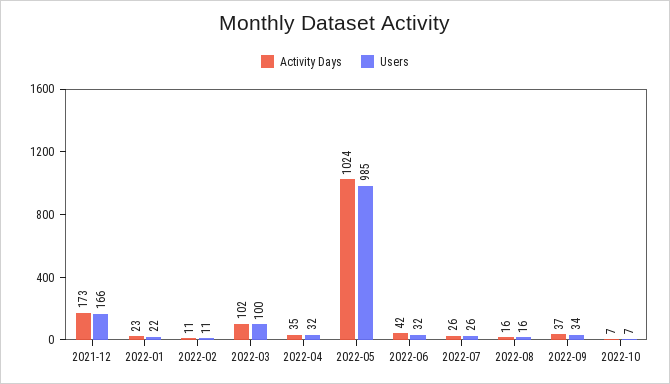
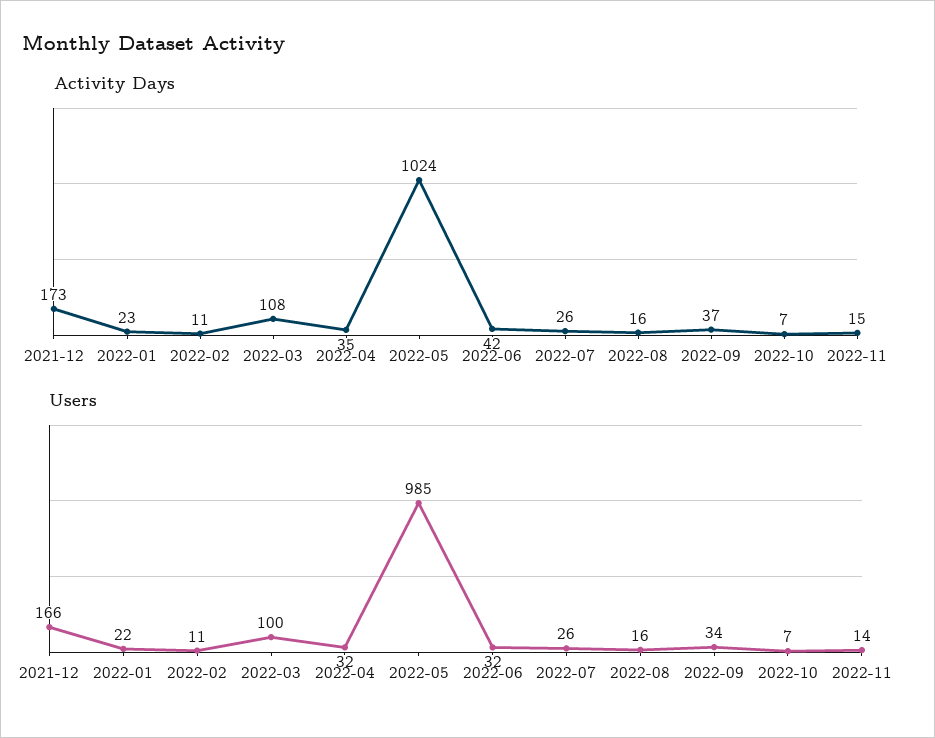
Activity Days, 2022-03: 102 -> 108
Activity Days, 2022-11: none -> 15
Users, 2022-11: none -> 14

